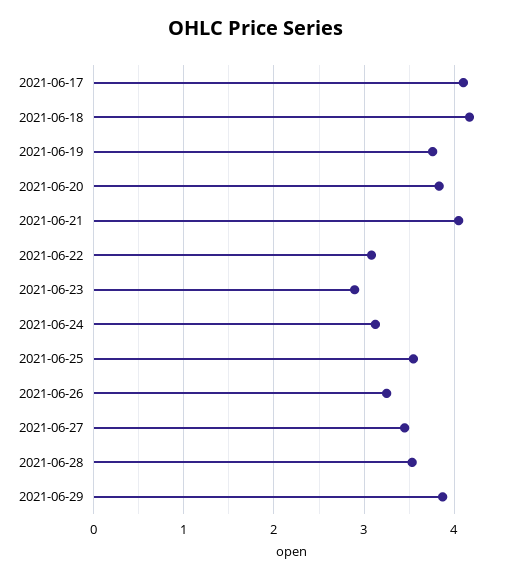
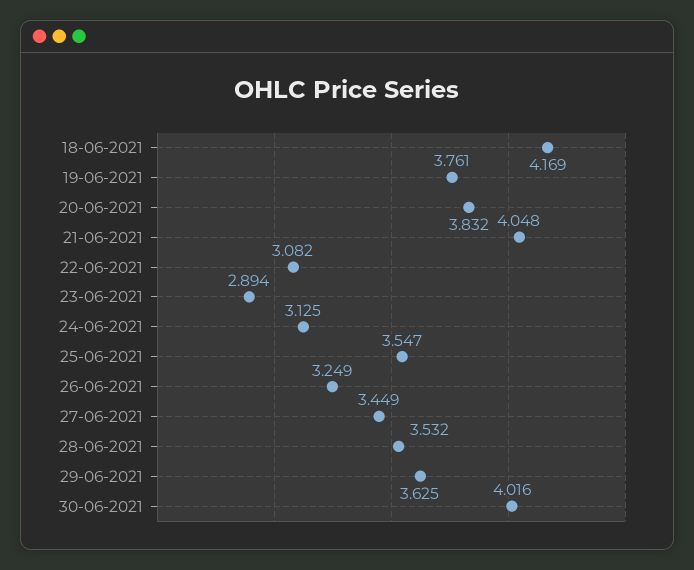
2021-06-17: 4.1 -> none
2021-06-29: 3.9 -> 3.625
30-06-2021: none -> 4.016

